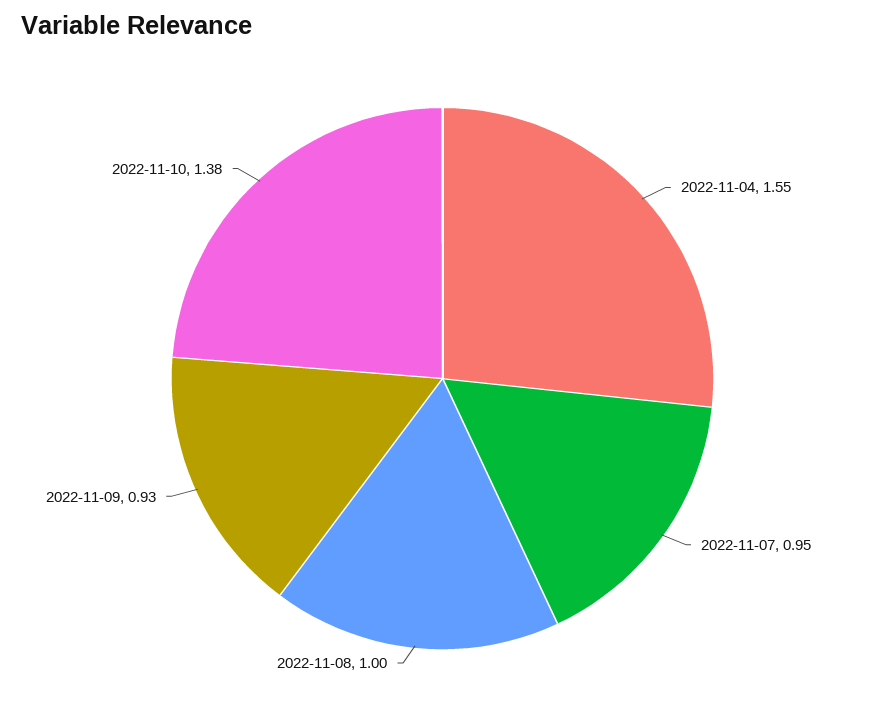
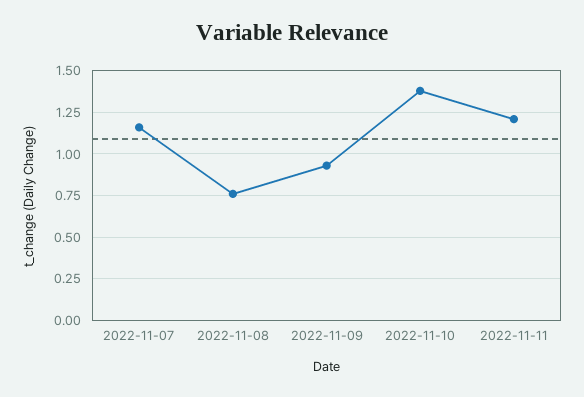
2022-11-04: 1.55 -> none
2022-11-07: 0.95 -> 1.15
2022-11-08: 1 -> 0.75
2022-11-11: none -> 1.2

